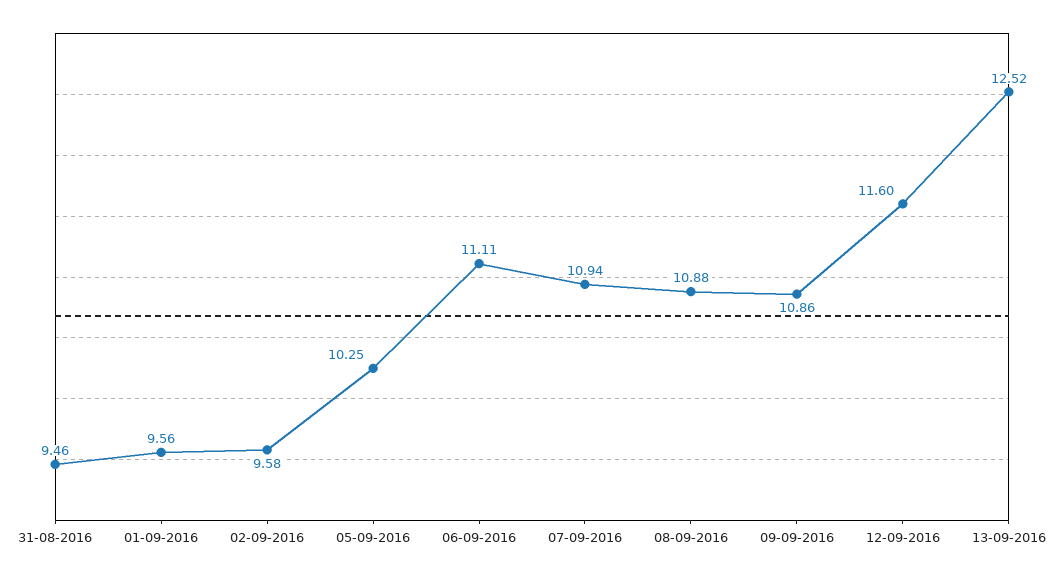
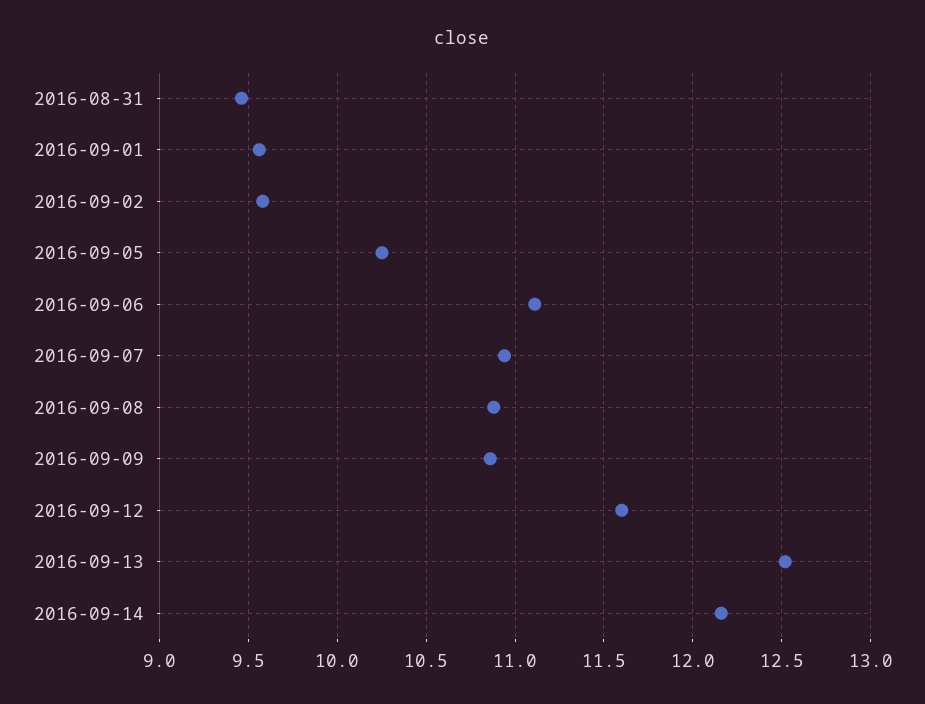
2016-09-14: none -> 12.15

